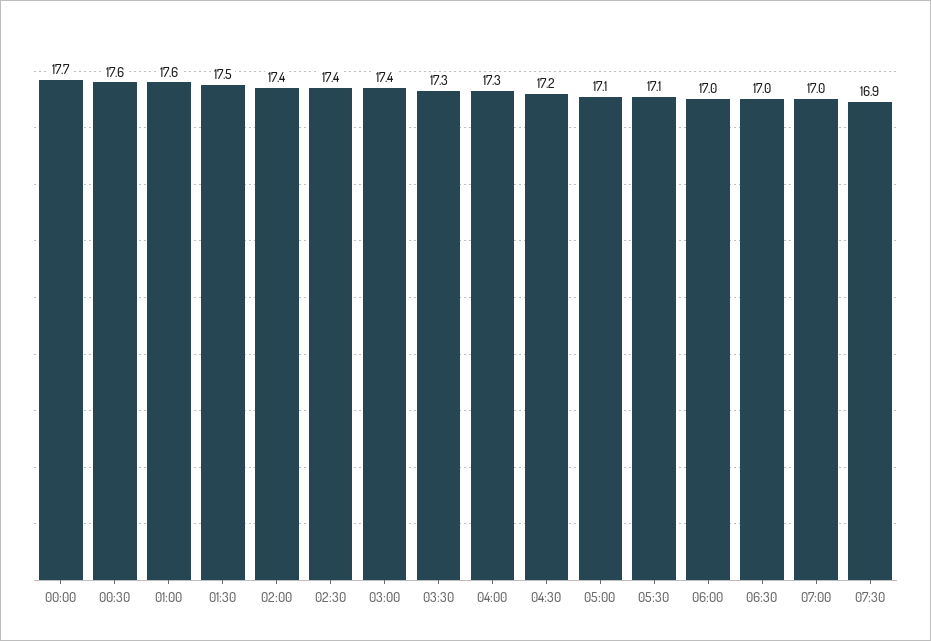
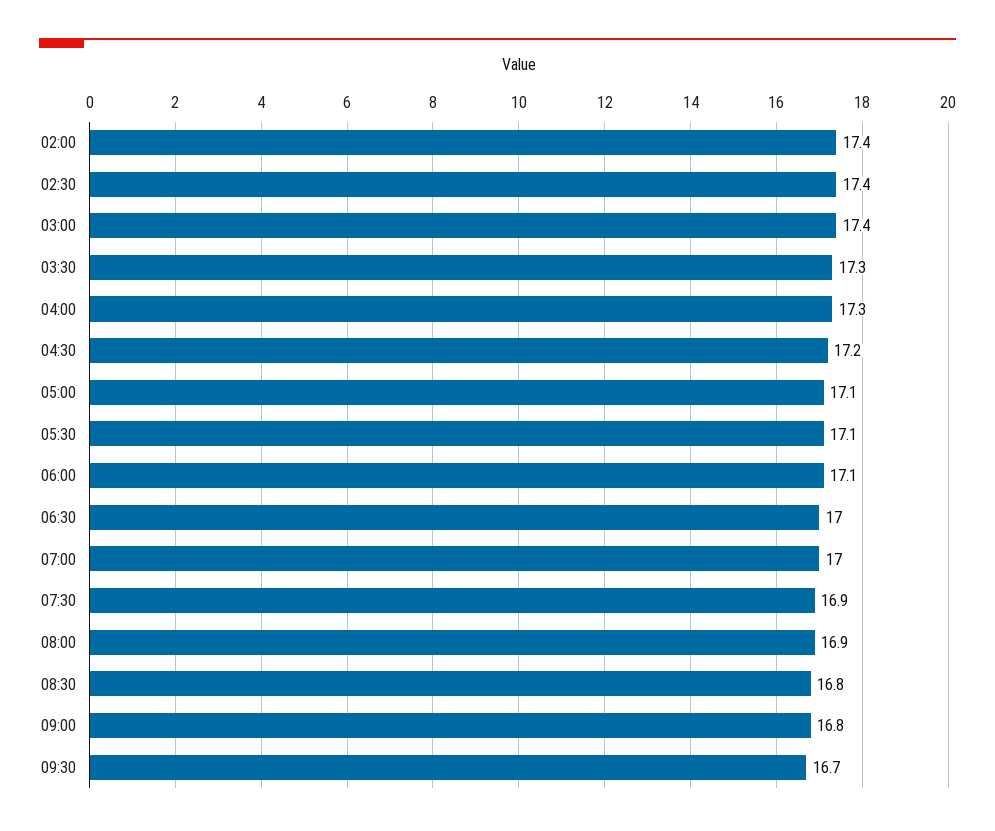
00:00: 17.7 -> none
00:30: 17.6 -> none
01:00: 17.6 -> none
01:30: 17.5 -> none
06:00: 17 -> 17.1
08:00: none -> 16.9
08:30: none -> 16.8
09:00: none -> 16.8
09:30: none -> 16.7

